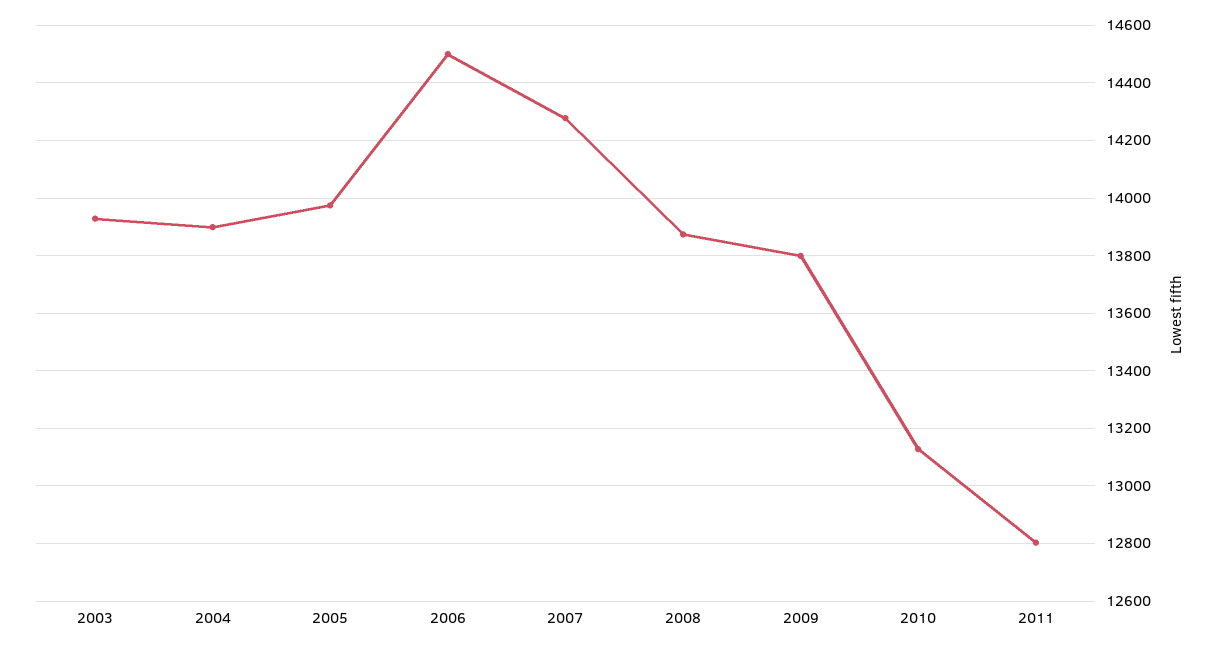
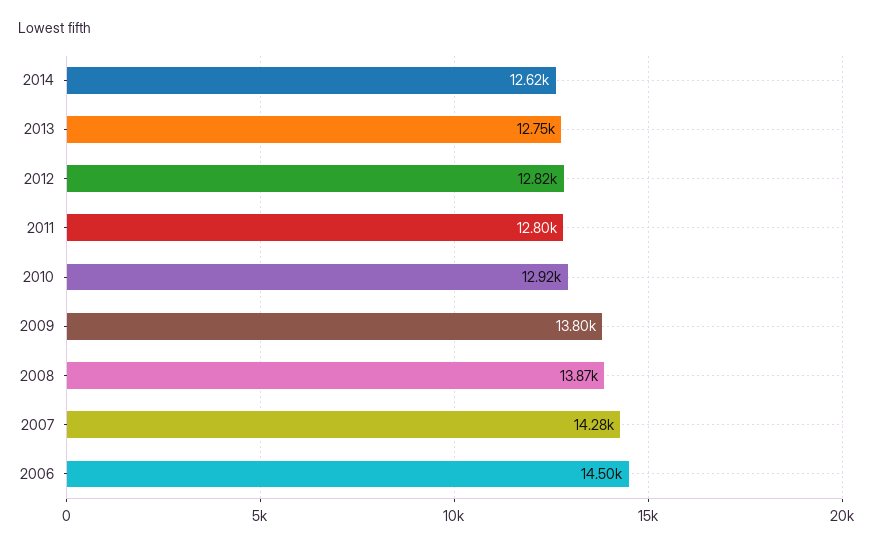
2003: 13925 -> none
2004: 13900 -> none
2005: 13975 -> none
2010: 13125 -> 12920
2014: none -> 12620
2013: none -> 12750
2012: none -> 12820

